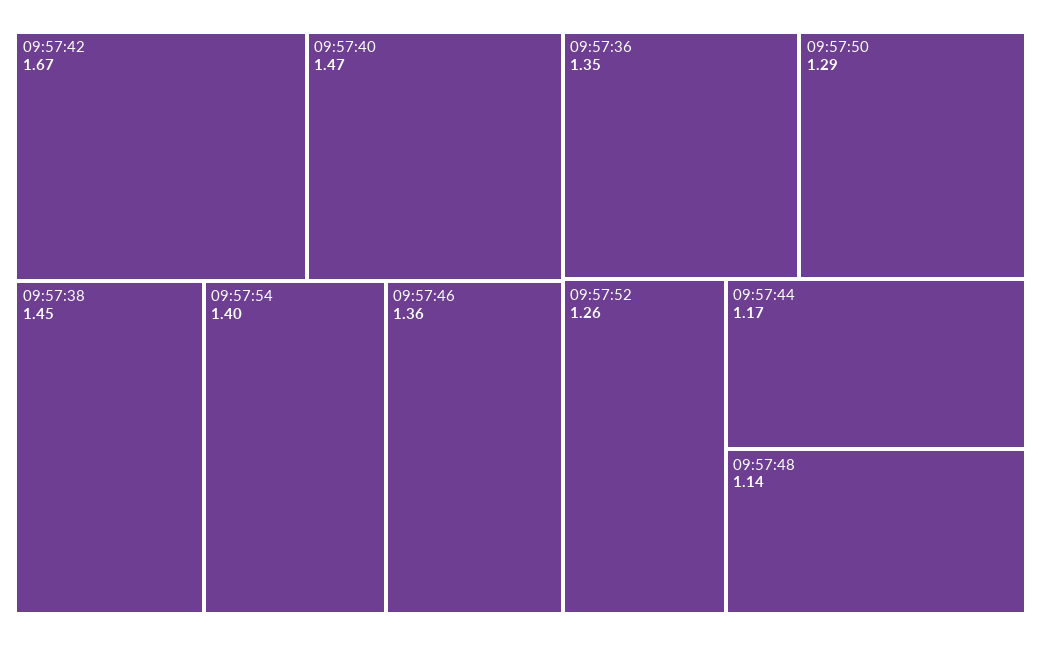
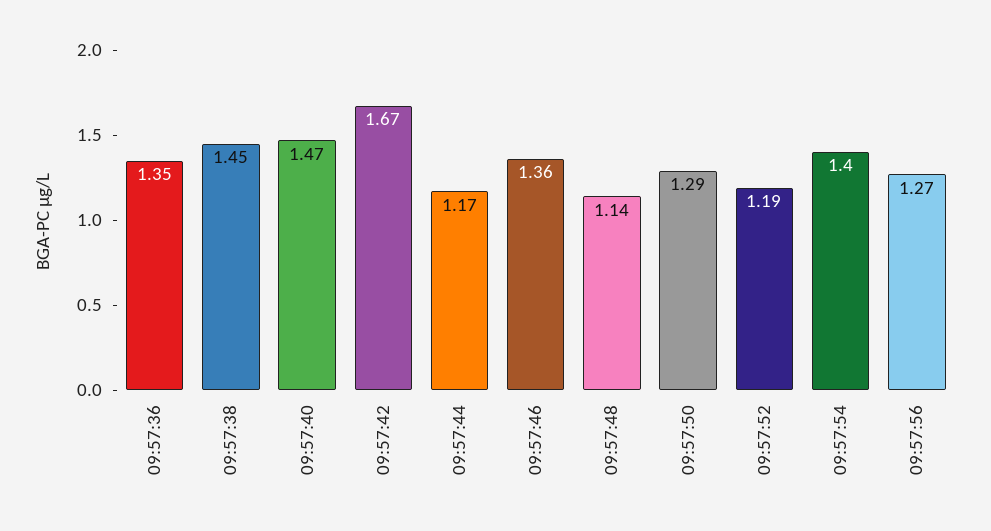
09:57:52: 1.26 -> 1.19
09:57:56: none -> 1.27

